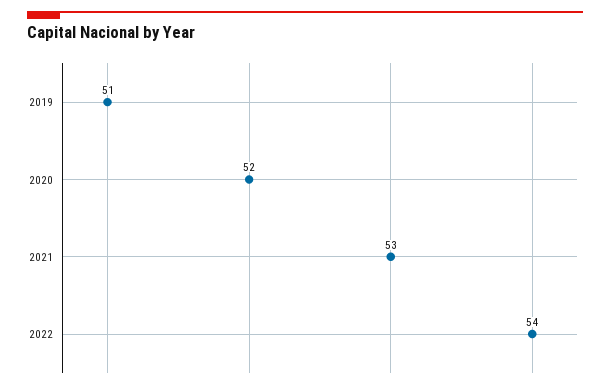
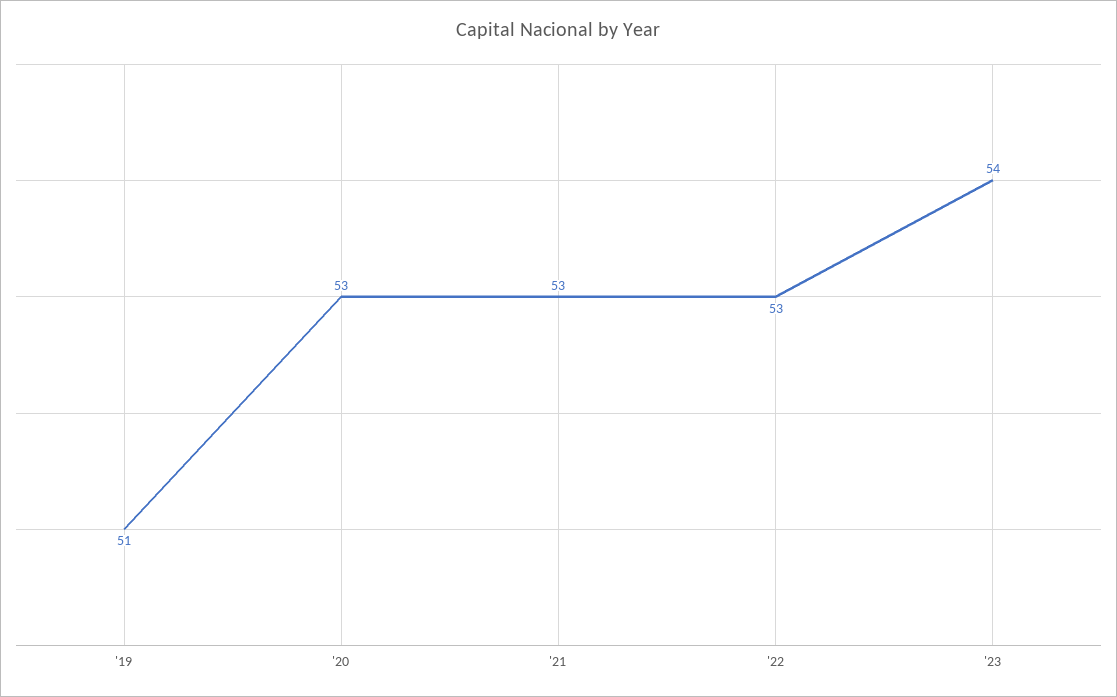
2020: 52 -> 53
2022: 54 -> 53
'23: none -> 54

